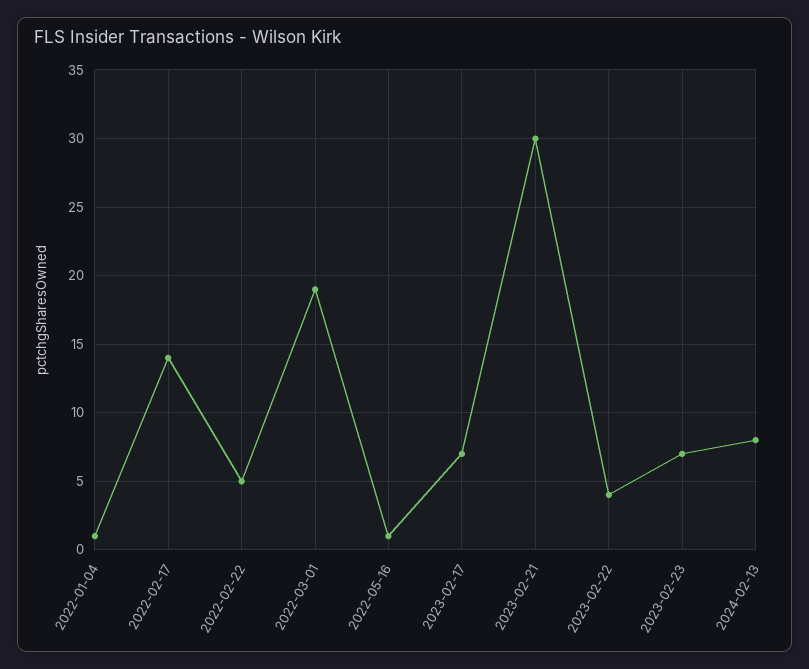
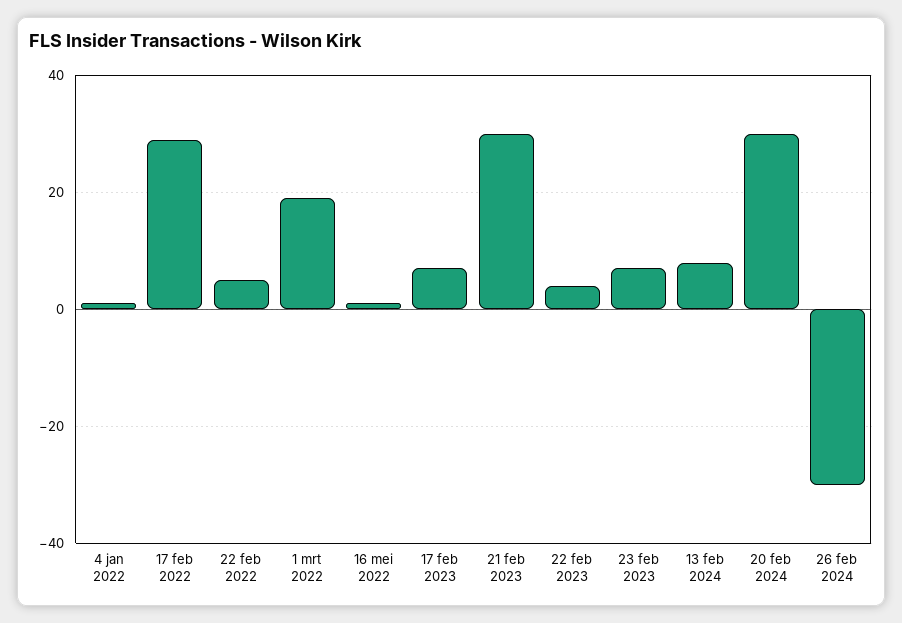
2022-02-17: 14 -> 30
20 feb 2024: none -> 30
26 feb 2024: none -> -30

